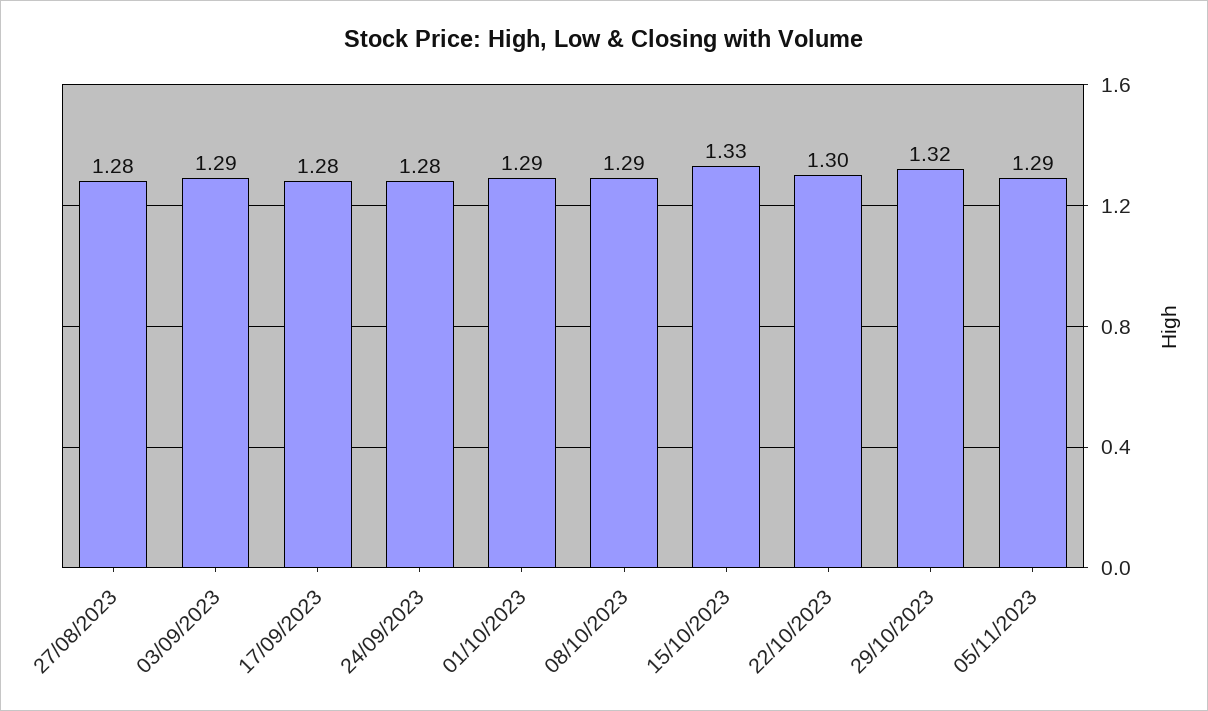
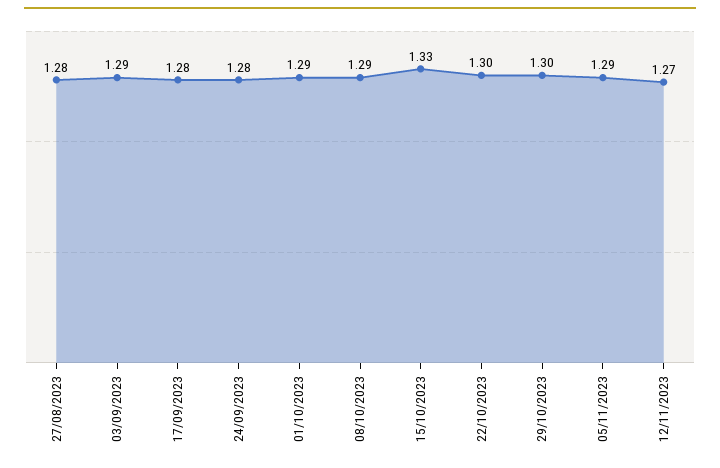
29/10/2023: 1.32 -> 1.3
12/11/2023: none -> 1.27

